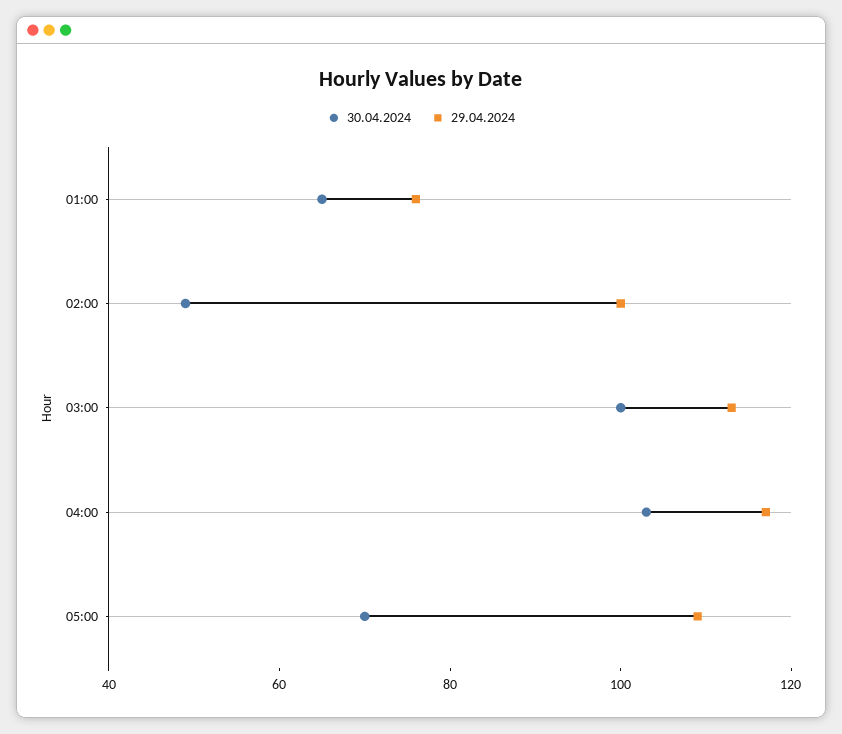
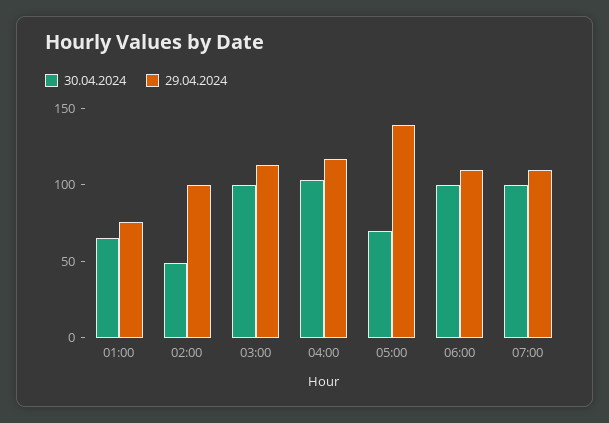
29.04.2024, 05:00: 110 -> 140
30.04.2024, 06:00: none -> 100
29.04.2024, 06:00: none -> 110
30.04.2024, 07:00: none -> 100
29.04.2024, 07:00: none -> 110

